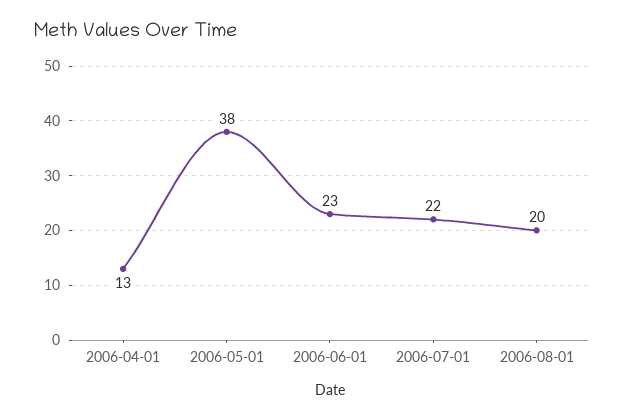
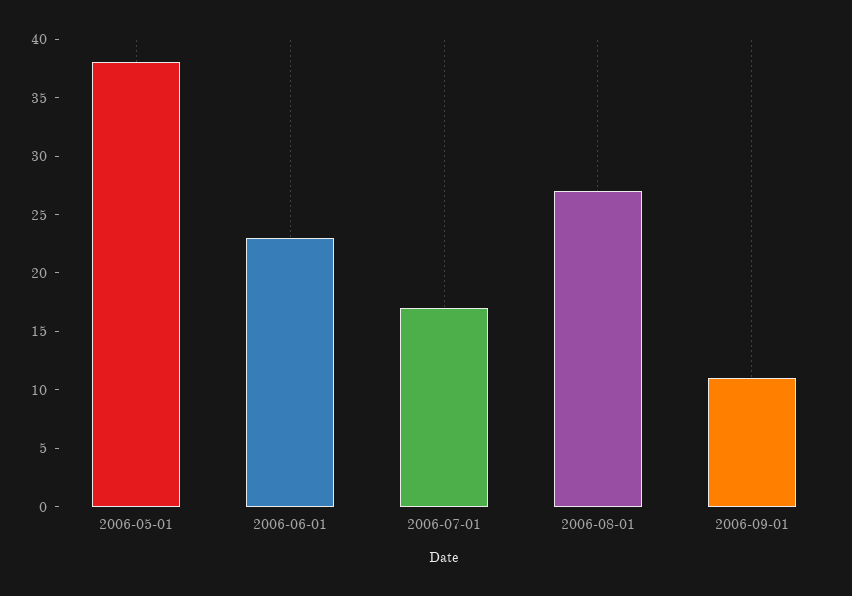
2006-04-01: 13 -> none
2006-07-01: 22 -> 17
2006-08-01: 20 -> 27
2006-09-01: none -> 11

